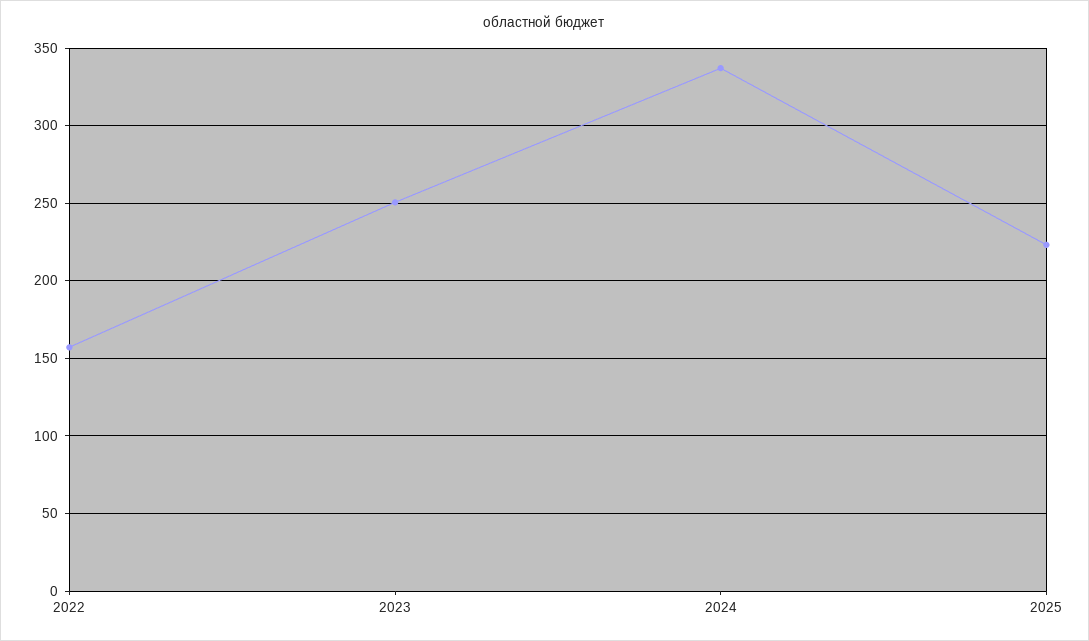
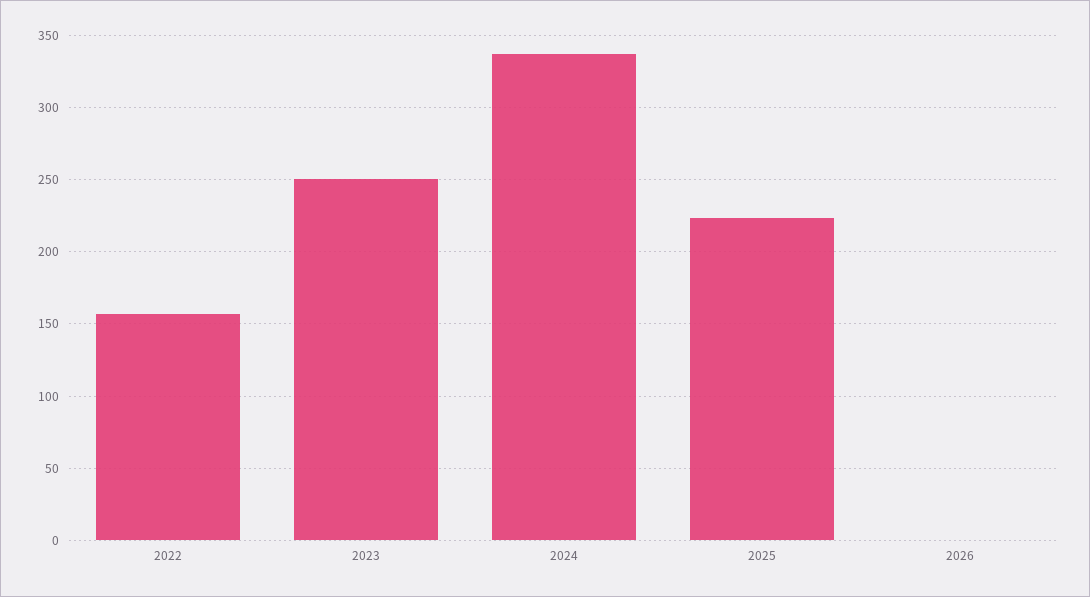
2026: none -> 0

